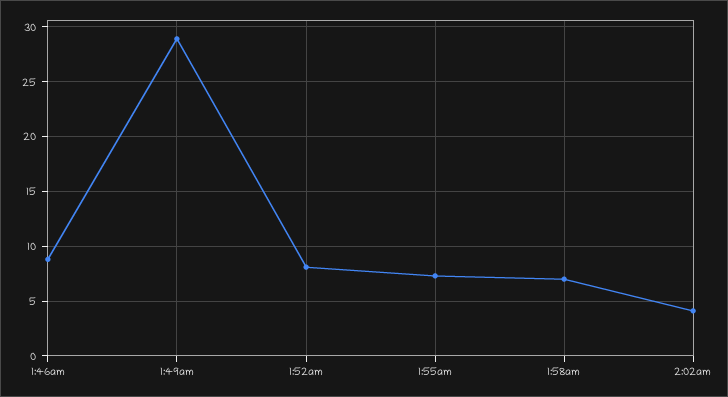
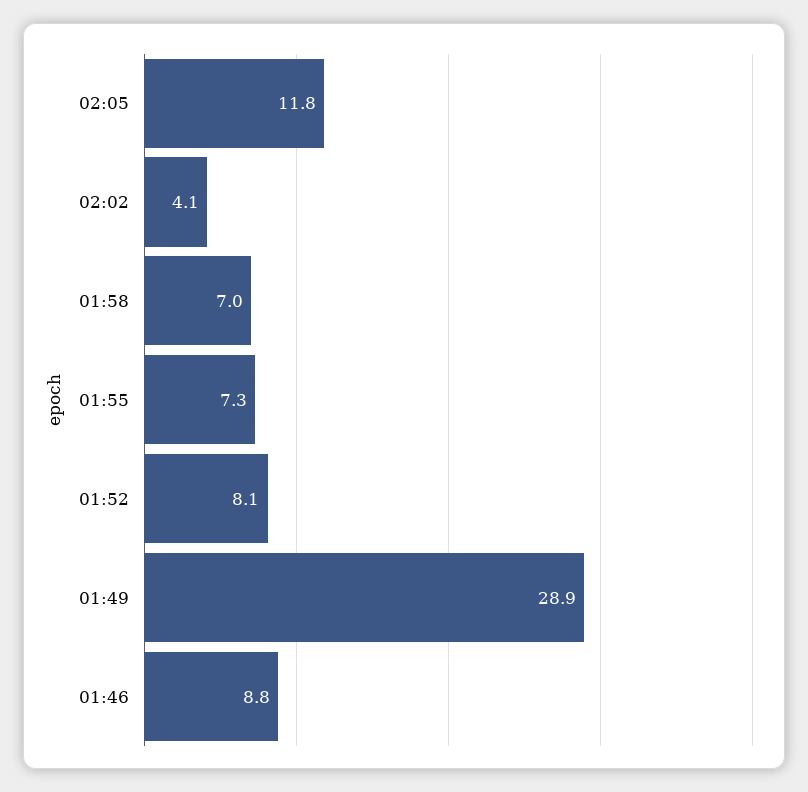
02:05: none -> 11.8

